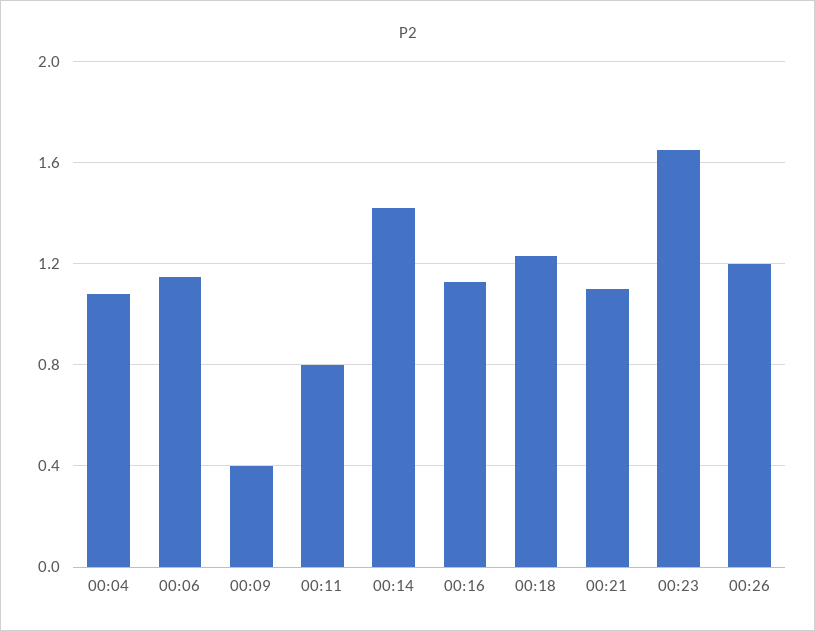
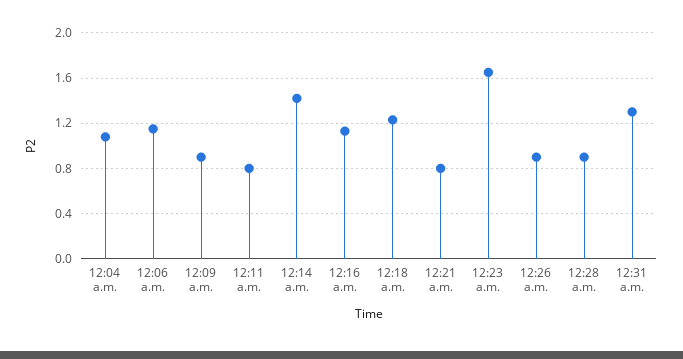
00:09: 0.4 -> 0.9
00:21: 1.1 -> 0.8
00:26: 1.2 -> 0.9
12:28 a.m.: none -> 0.9
12:31 a.m.: none -> 1.3

